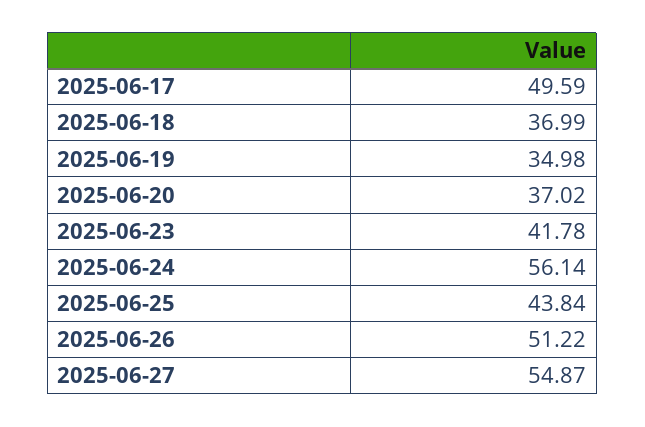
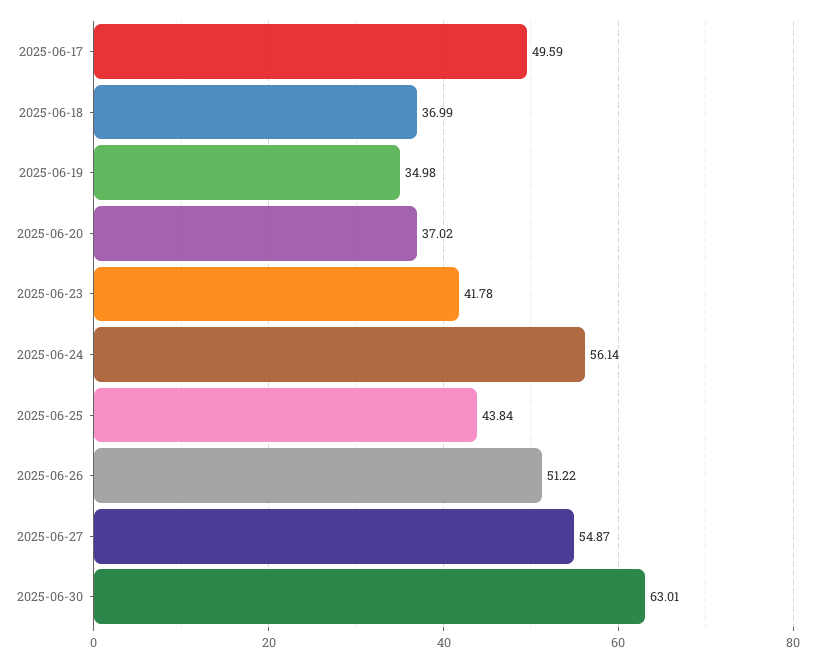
2025-06-30: none -> 63.01

